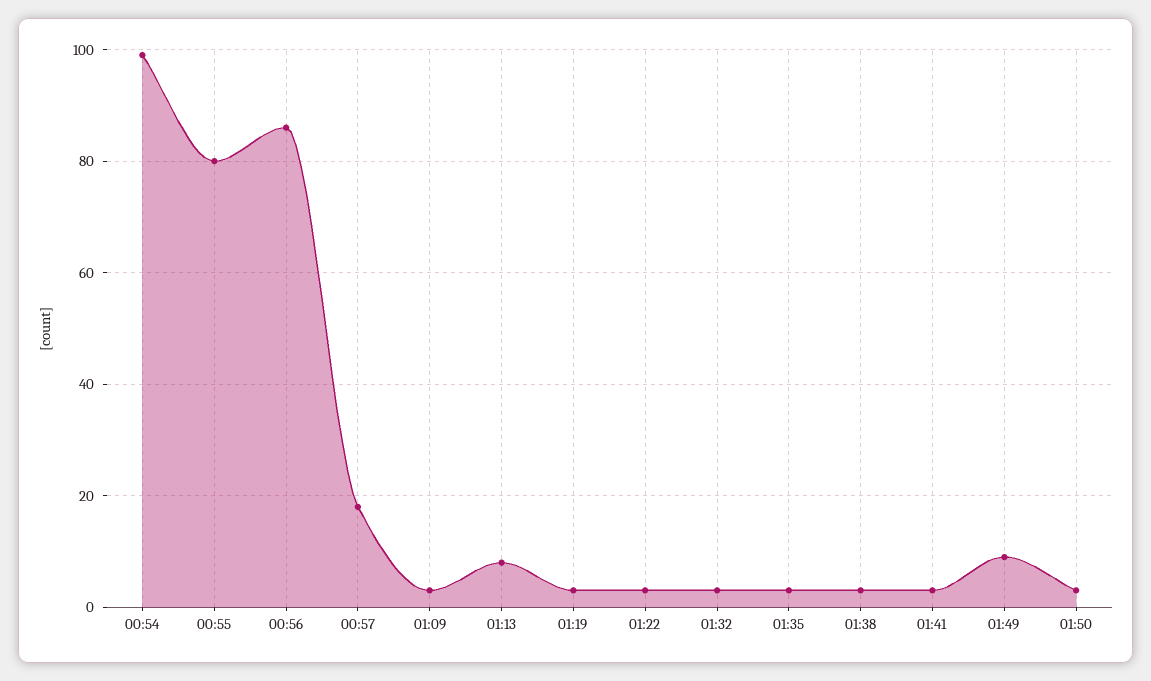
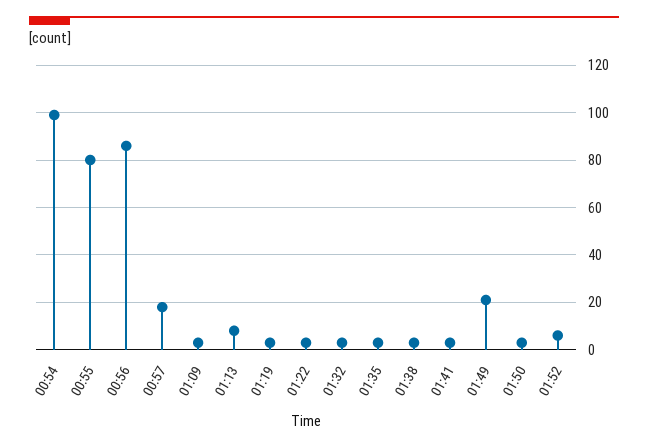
01:49: 10 -> 20
01:52: none -> 5

